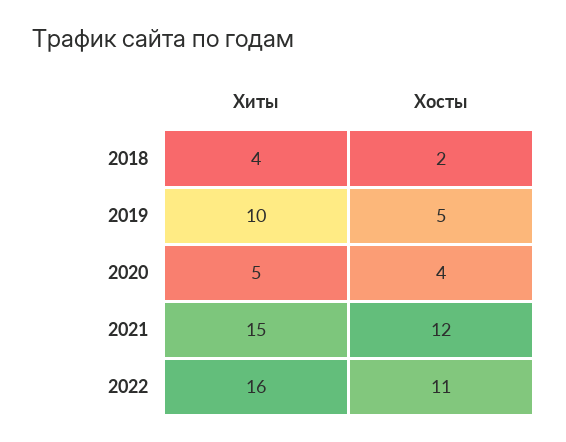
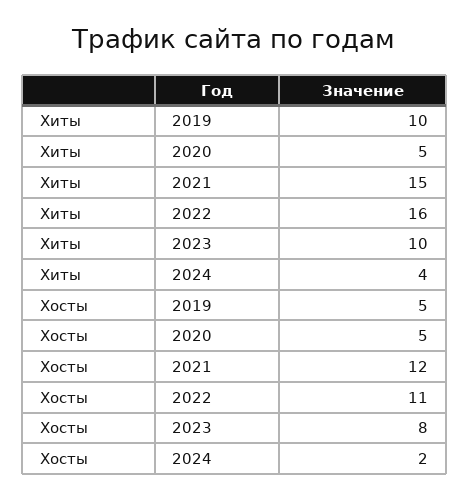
Хиты, 2018: 4 -> none
Хосты, 2018: 2 -> none
Хосты, 2020: 4 -> 5
Хиты, 2023: none -> 10
Хиты, 2024: none -> 4
Хосты, 2023: none -> 8
Хосты, 2024: none -> 2

